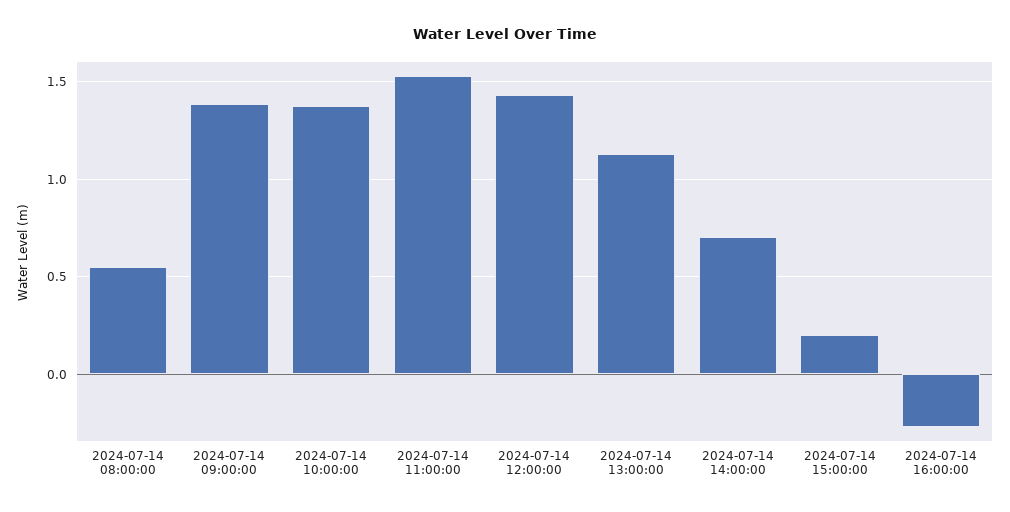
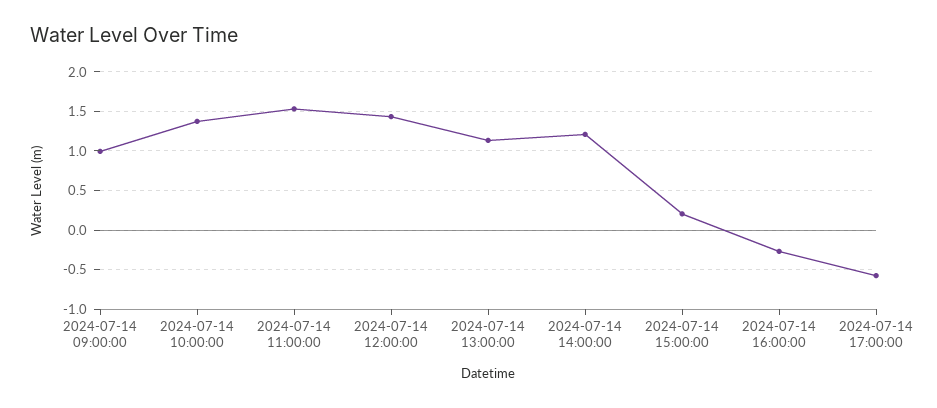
2024-07-14 08:00:00: 0.55 -> none
2024-07-14 09:00:00: 1.4 -> 1
2024-07-14 14:00:00: 0.7 -> 1.2
2024-07-14 17:00:00: none -> -0.6

